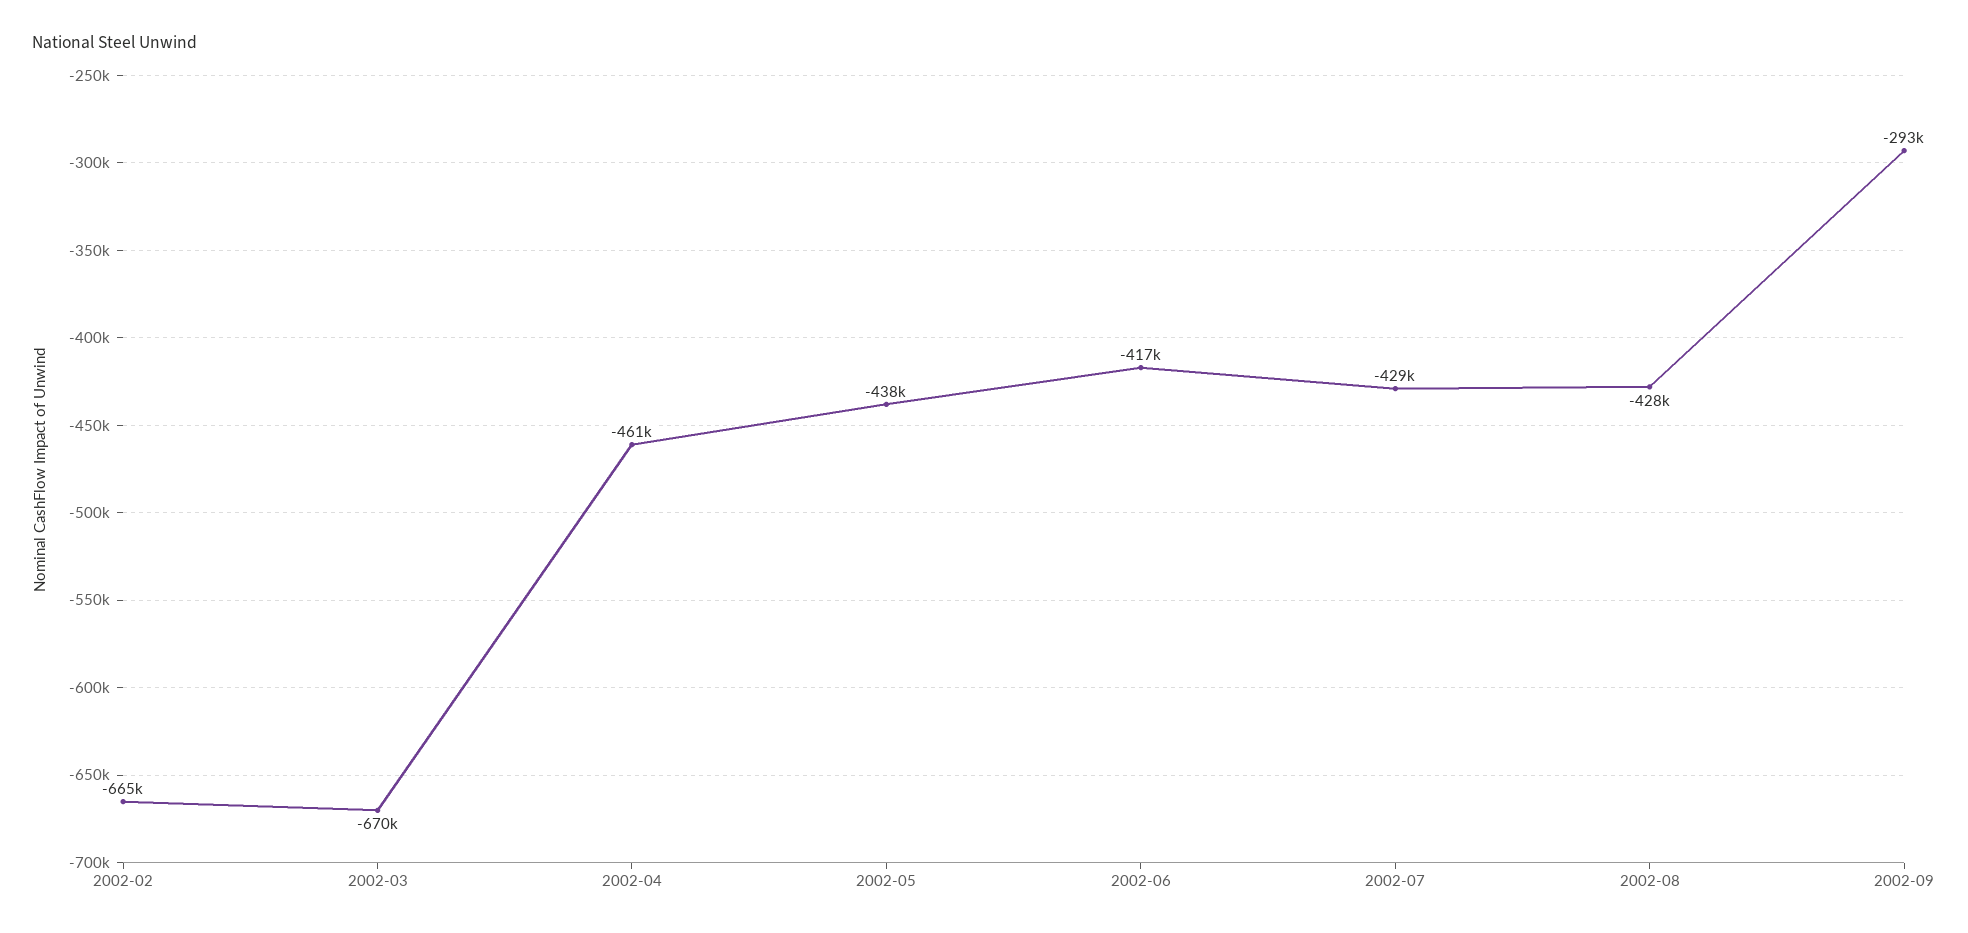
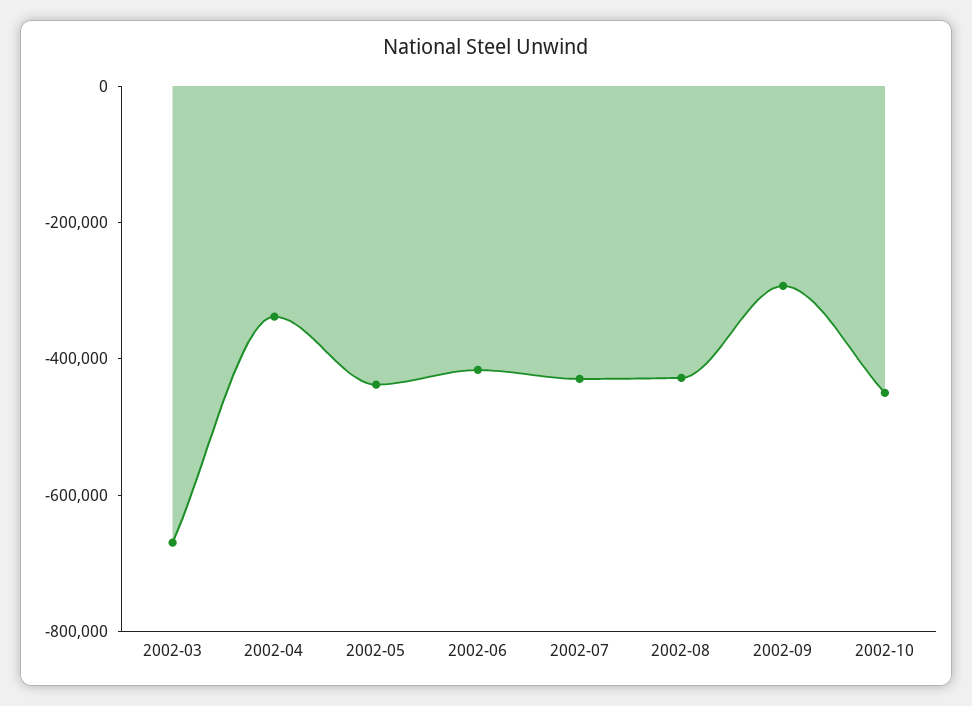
2002-02: -665000 -> none
2002-04: -461000 -> -350000
2002-10: none -> -450000

